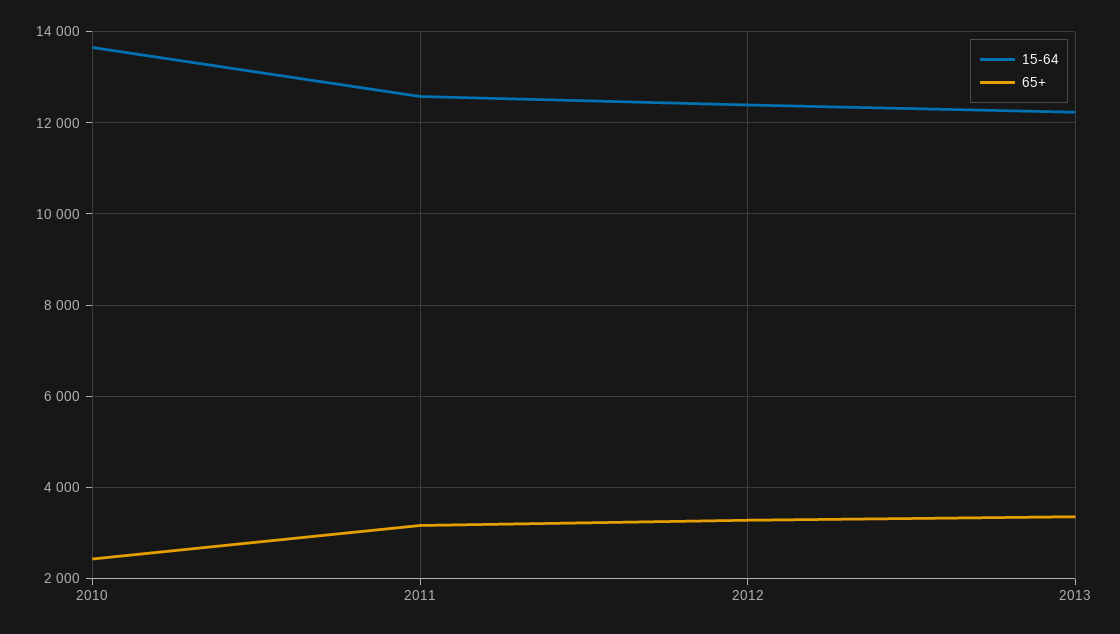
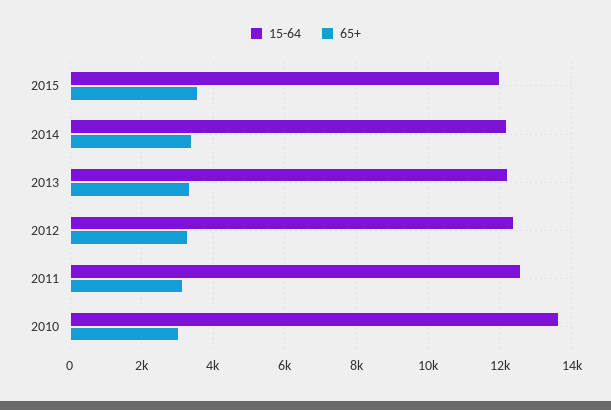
65+, 2010: 2400 -> 3000
15-64, 2015: none -> 12000
65+, 2015: none -> 3600
15-64, 2014: none -> 12200
65+, 2014: none -> 3400

